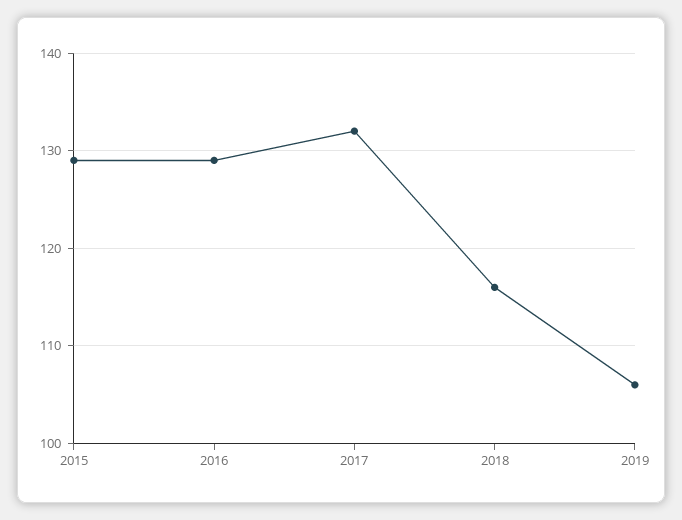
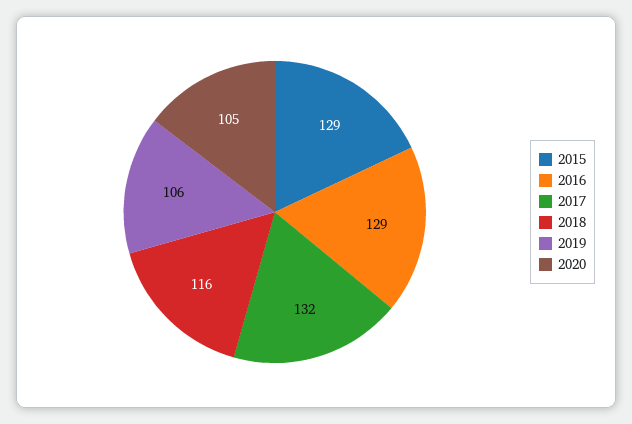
2020: none -> 105

